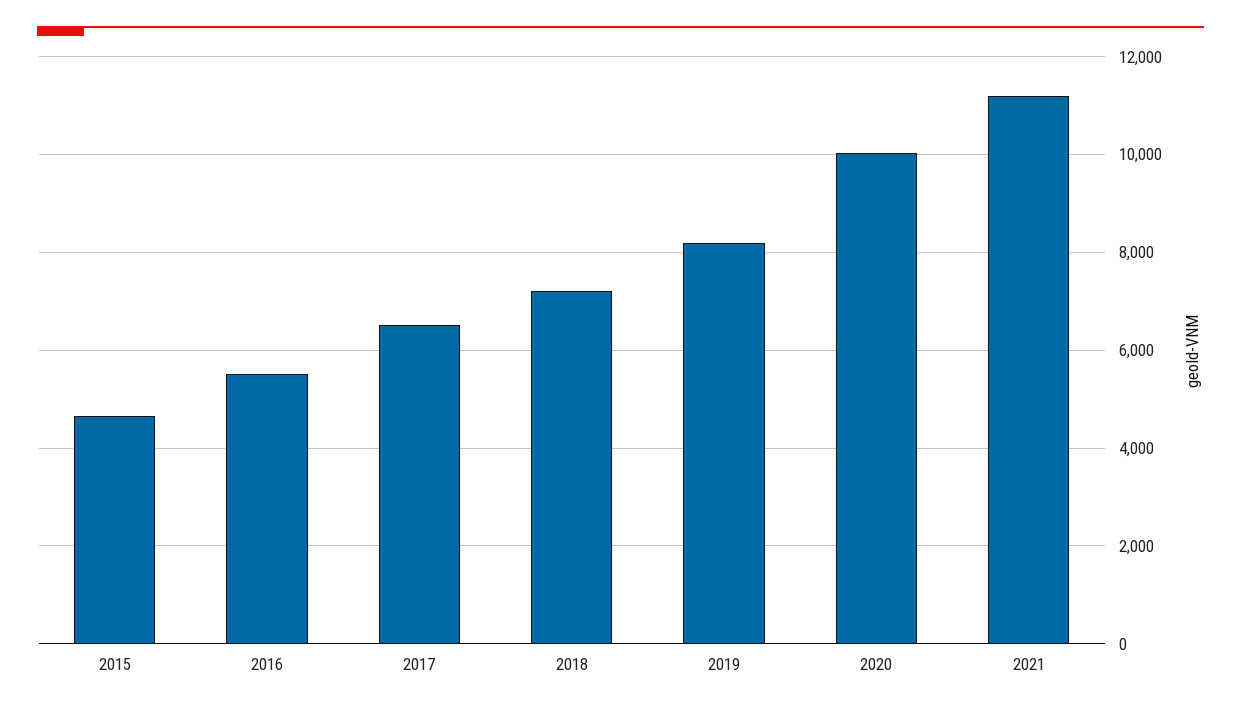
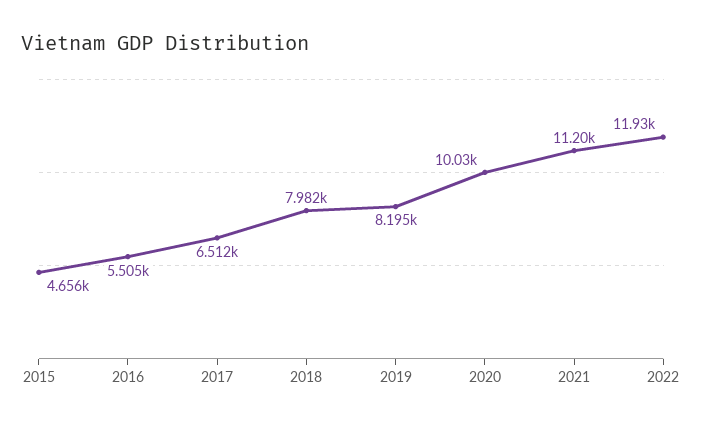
2018: 7200 -> 7982
2022: none -> 11930

